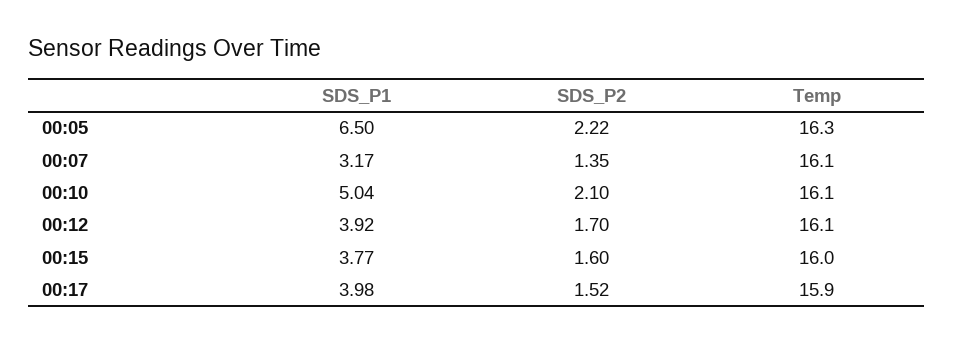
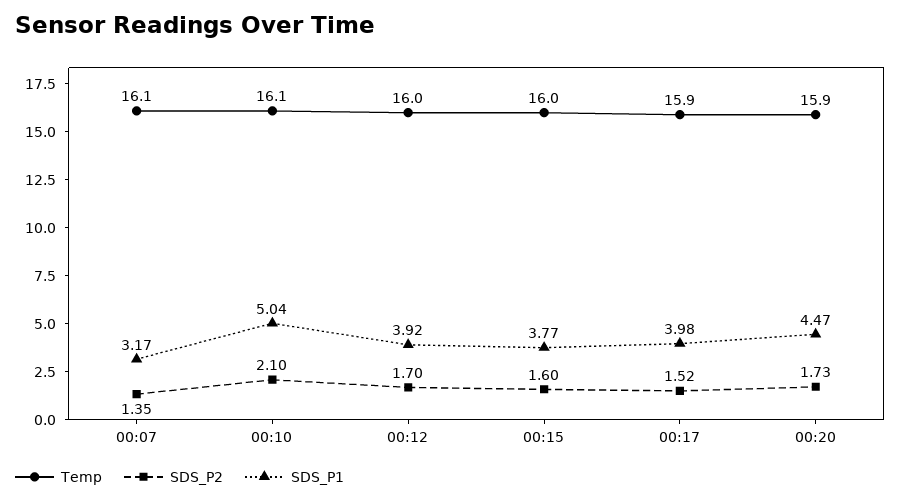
SDS_P1, 00:05: 6.5 -> none
SDS_P2, 00:05: 2.22 -> none
Temp, 00:05: 16.3 -> none
Temp, 00:12: 16.1 -> 16
Temp, 00:20: none -> 15.9
SDS_P2, 00:20: none -> 1.73
SDS_P1, 00:20: none -> 4.47

